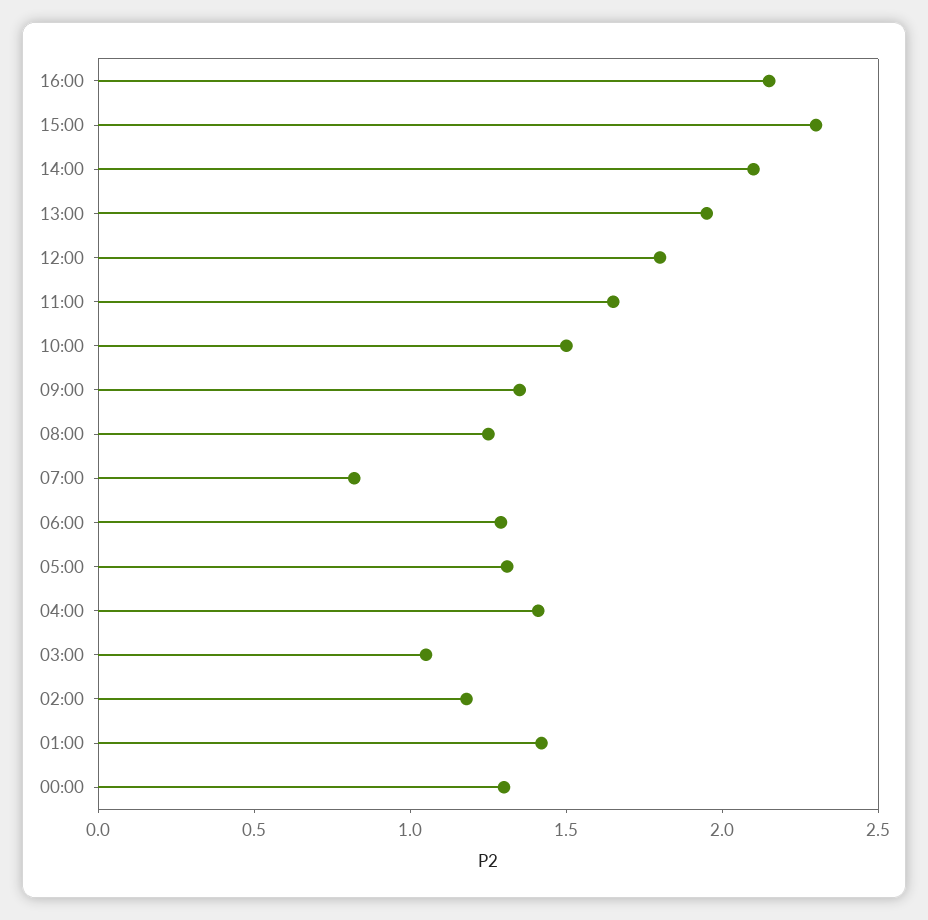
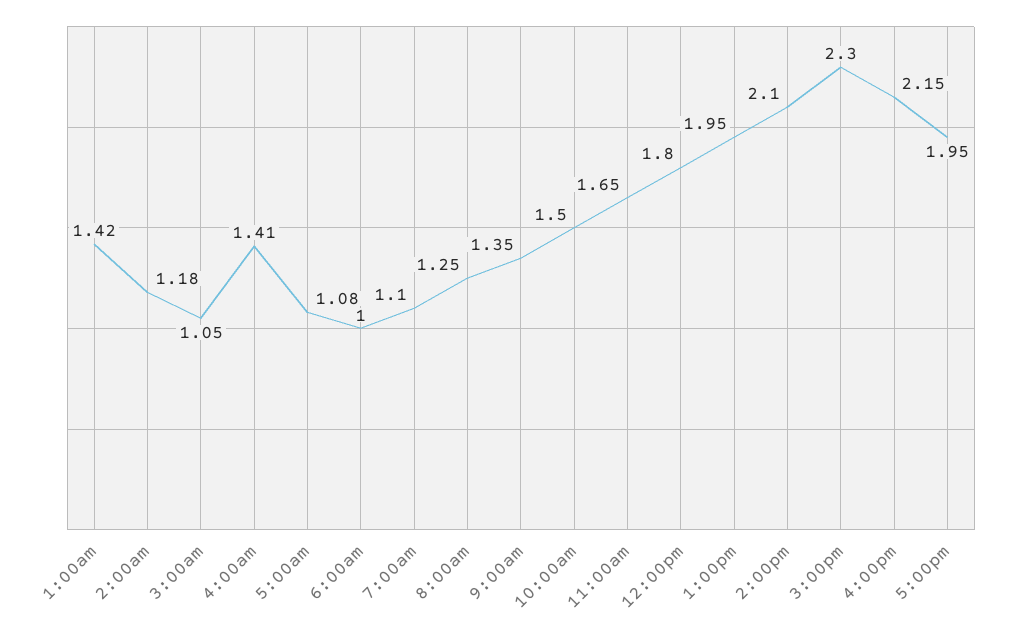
07:00: 0.8 -> 1.1
06:00: 1.3 -> 1
05:00: 1.3 -> 1.08
00:00: 1.3 -> none
5:00pm: none -> 1.95

